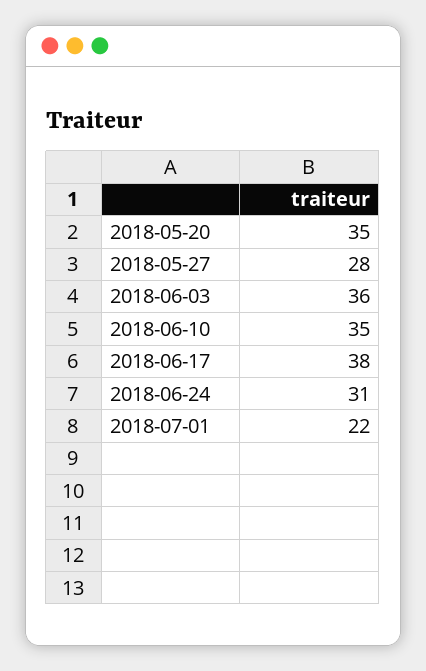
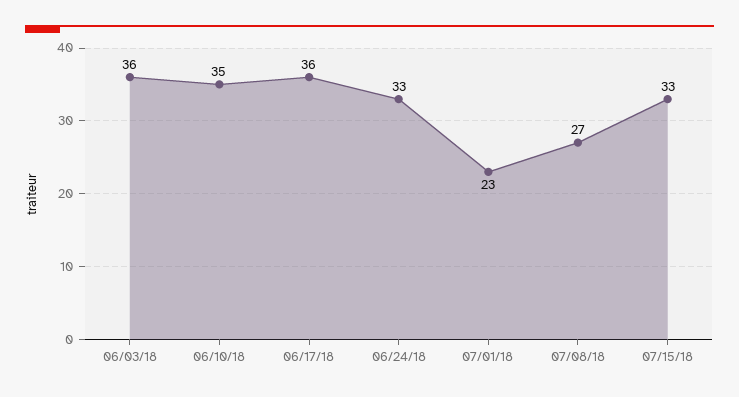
2018-05-20: 35 -> none
2018-05-27: 28 -> none
2018-06-17: 38 -> 36
2018-06-24: 31 -> 33
2018-07-01: 22 -> 23
07/08/18: none -> 27
07/15/18: none -> 33

